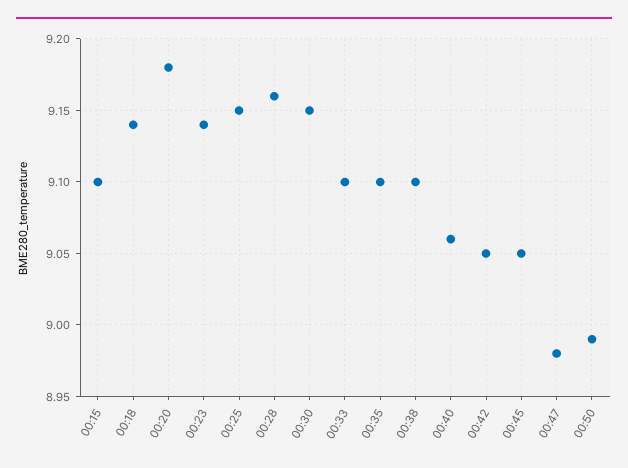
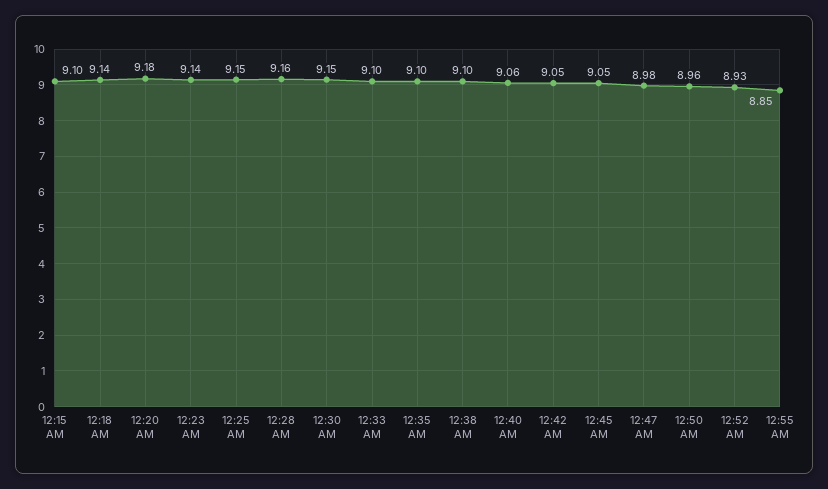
00:50: 8.99 -> 8.96
12:52 AM: none -> 8.93
12:55 AM: none -> 8.85

